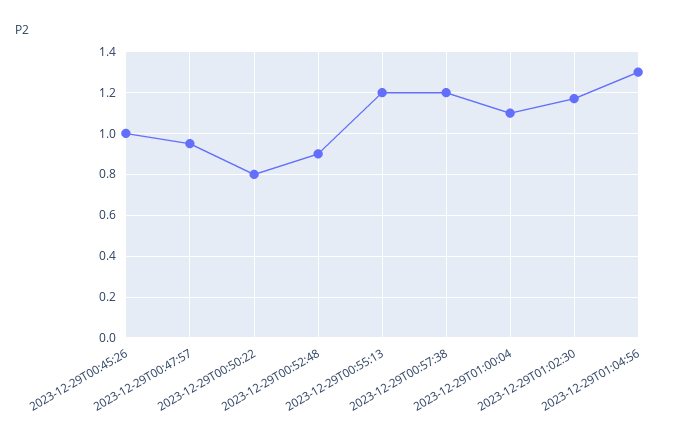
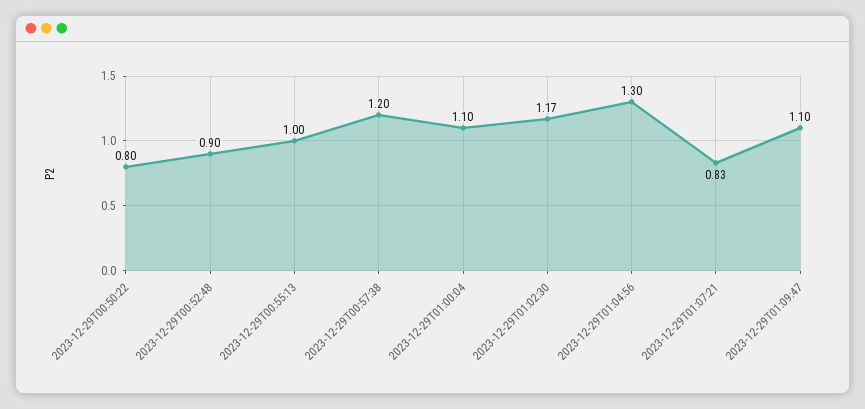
2023-12-29T00:45:26: 1 -> none
2023-12-29T00:47:57: 0.95 -> none
2023-12-29T00:55:13: 1.2 -> 1
2023-12-29T01:07:21: none -> 0.83
2023-12-29T01:09:47: none -> 1.1

